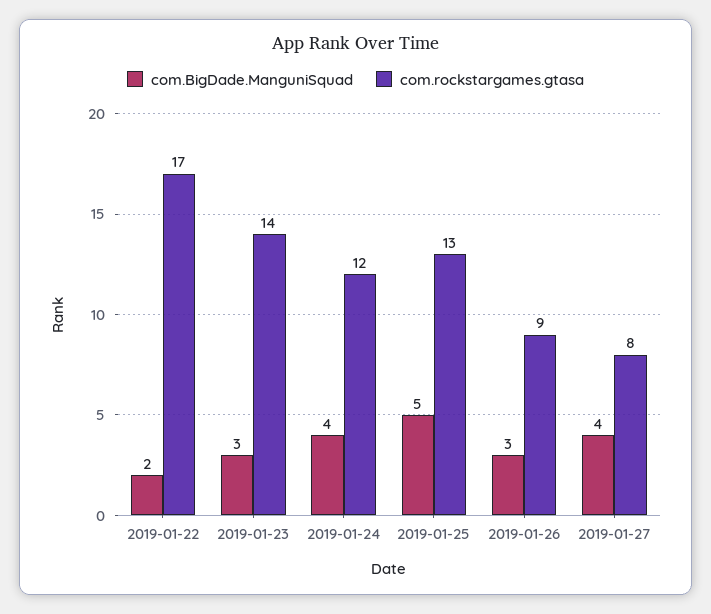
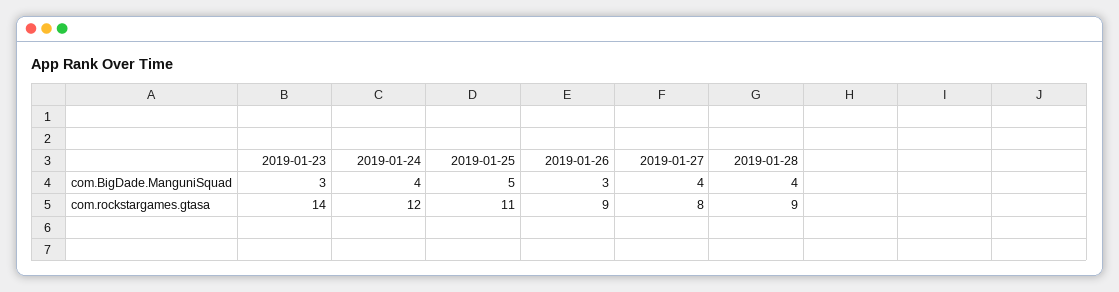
com.BigDade.ManguniSquad, 2019-01-22: 2 -> none
com.rockstargames.gtasa, 2019-01-22: 17 -> none
com.rockstargames.gtasa, 2019-01-25: 13 -> 11
com.BigDade.ManguniSquad, 2019-01-28: none -> 4
com.rockstargames.gtasa, 2019-01-28: none -> 9

